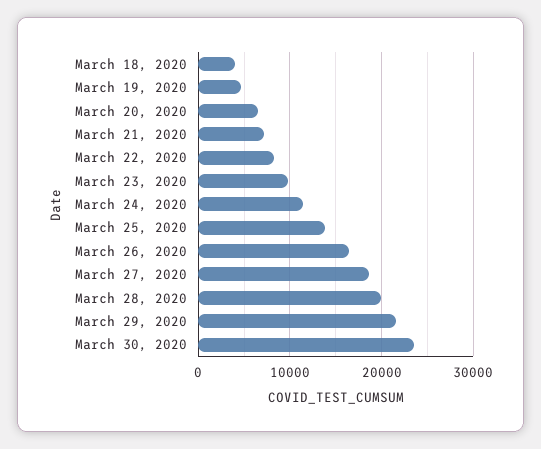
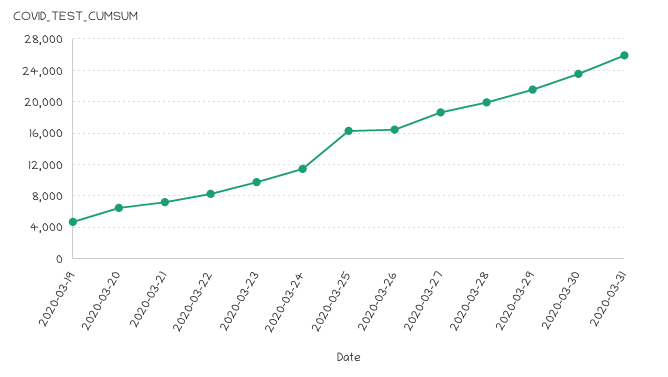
March 18, 2020: 4000 -> none
March 25, 2020: 14000 -> 16000
2020-03-31: none -> 26000

